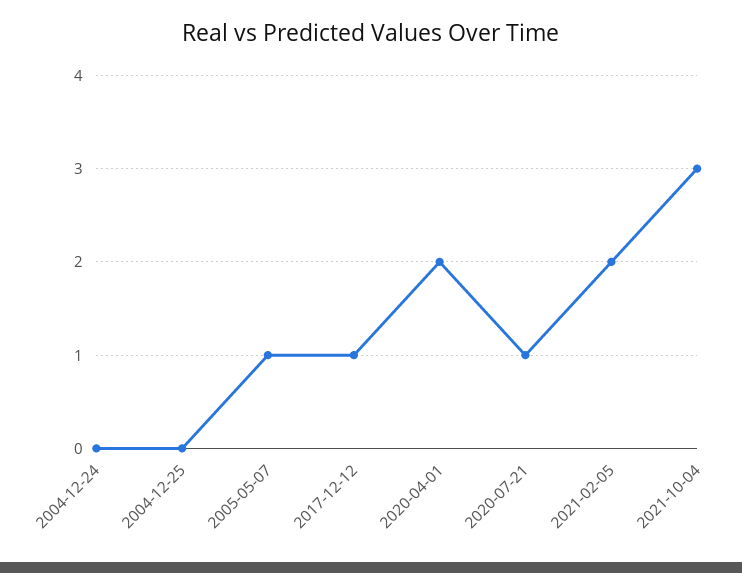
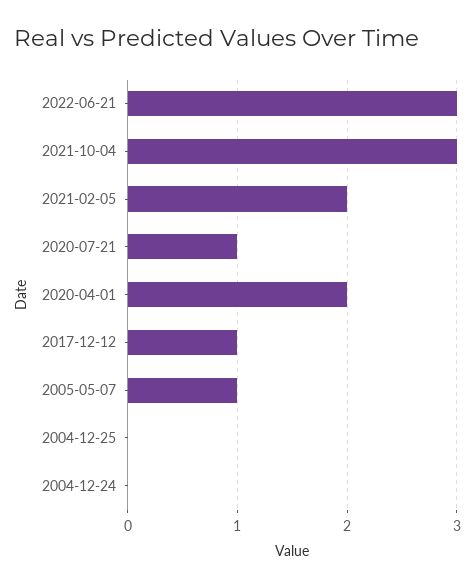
2022-06-21: none -> 3

